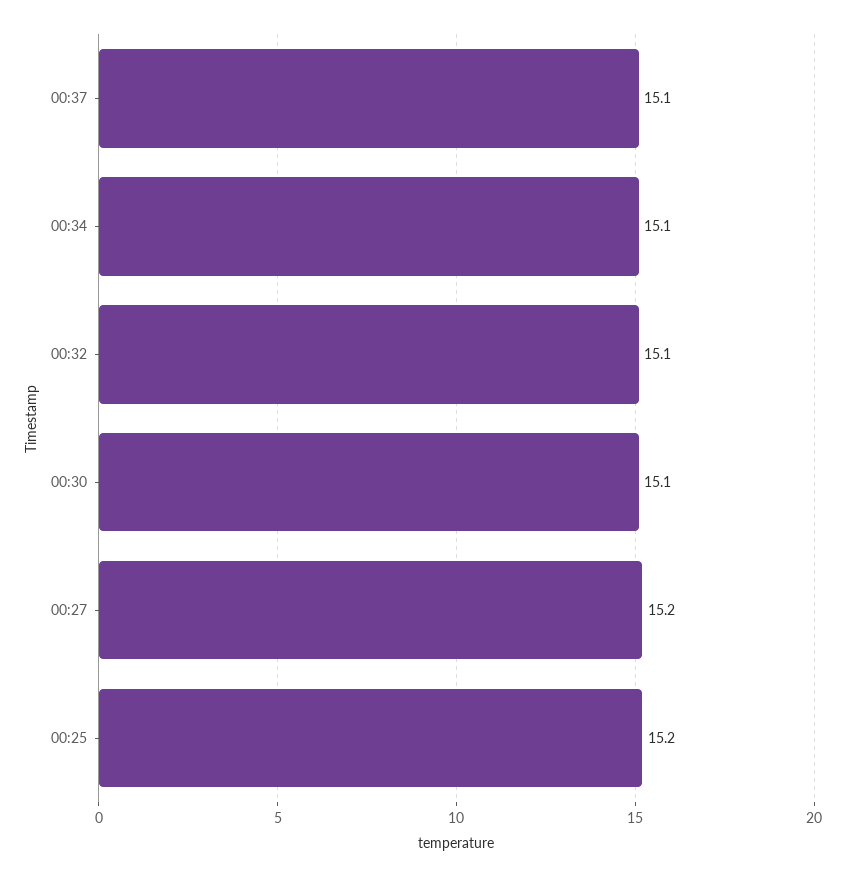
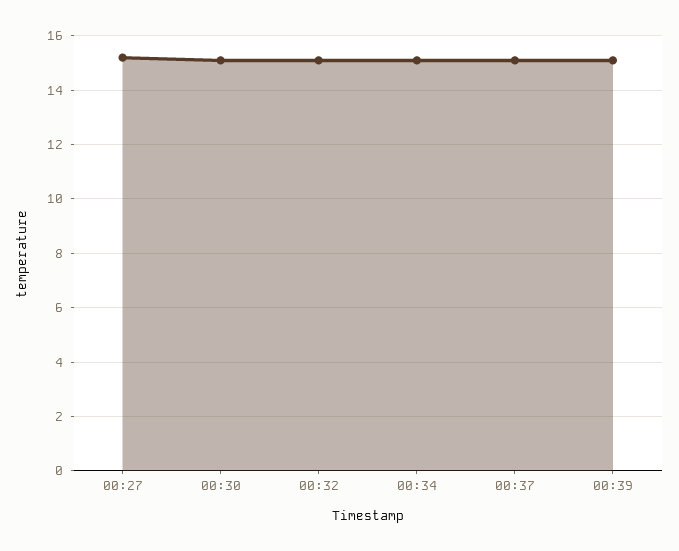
00:25: 15.2 -> none
00:39: none -> 15

